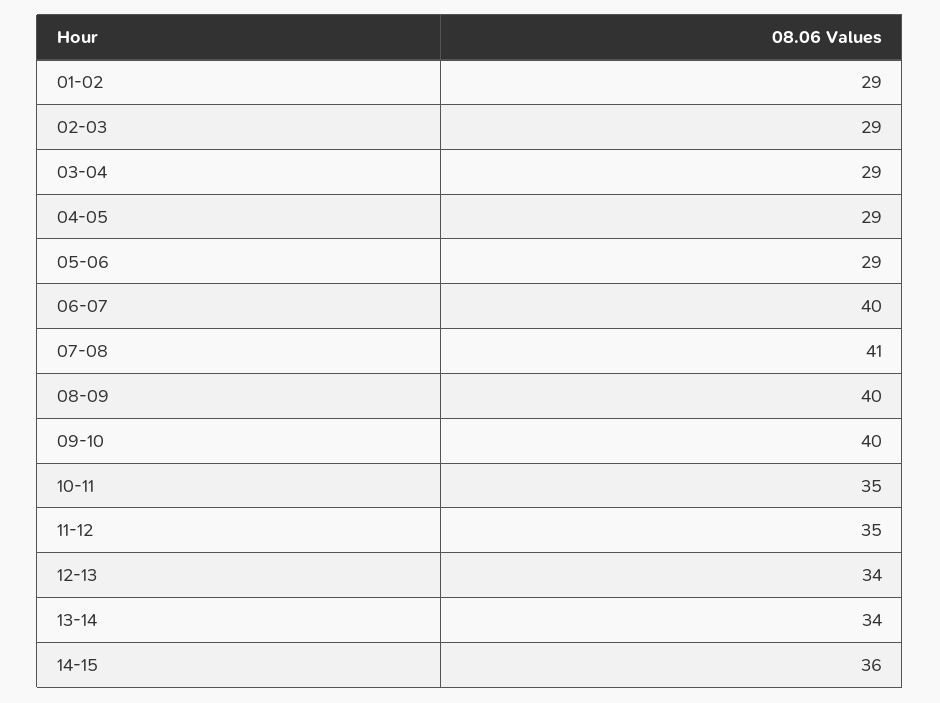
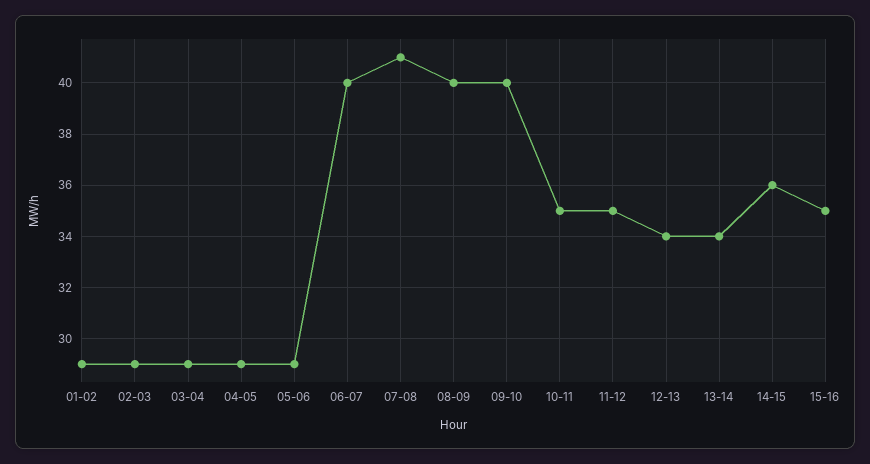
15-16: none -> 35

